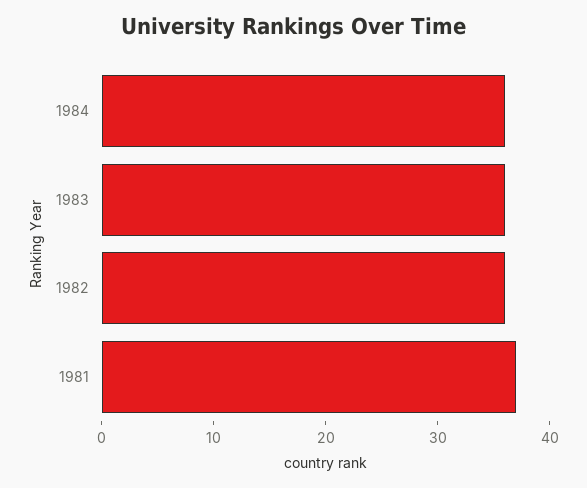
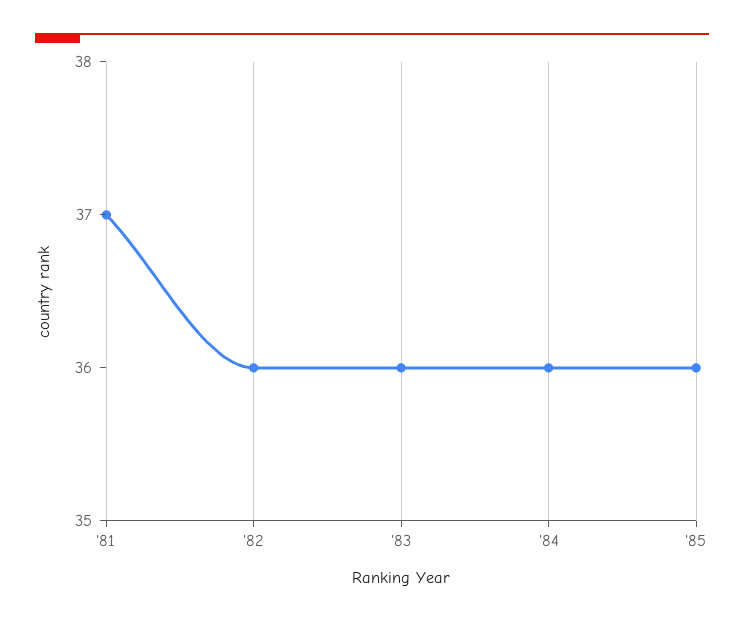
'85: none -> 36

